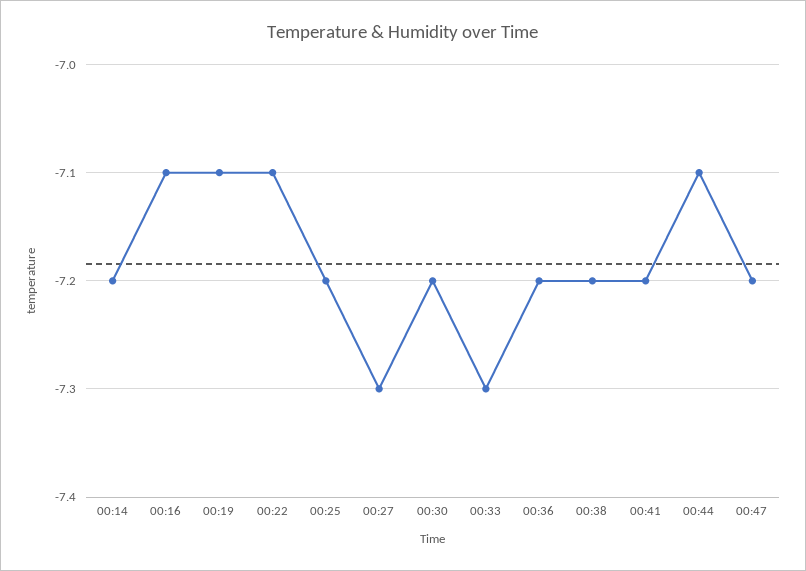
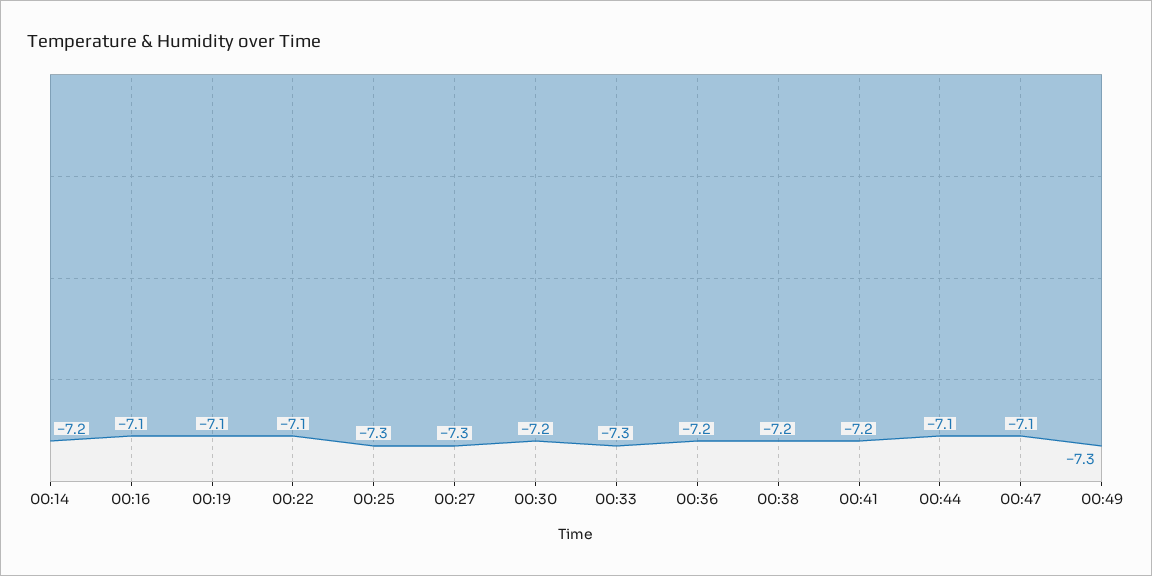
00:25: -7.2 -> -7.3
00:47: -7.2 -> -7.1
00:49: none -> -7.3

